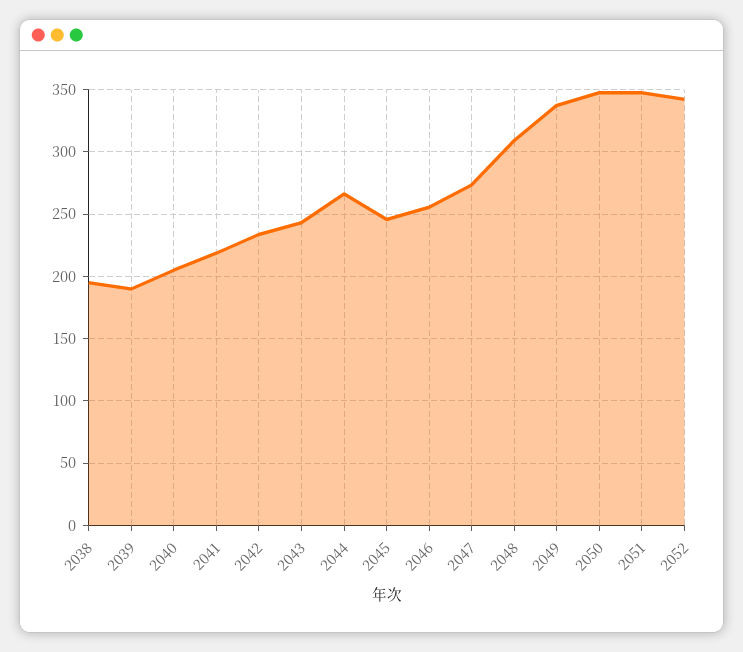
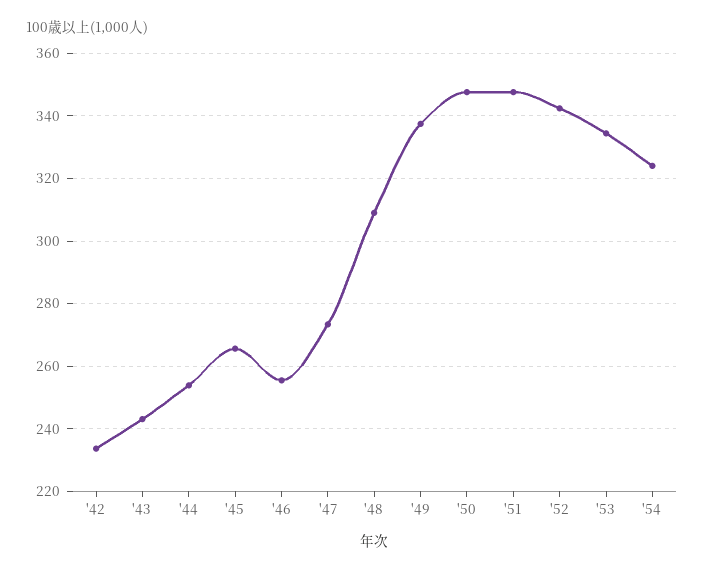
2038: 195 -> none
2039: 190 -> none
2040: 205 -> none
2041: 220 -> none
2044: 265 -> 254
2045: 245 -> 266
'53: none -> 334
'54: none -> 324

